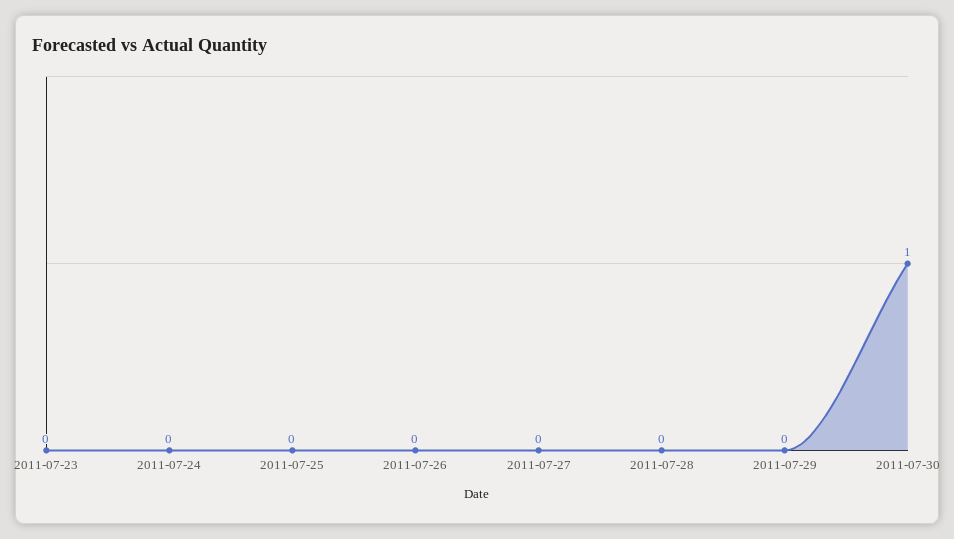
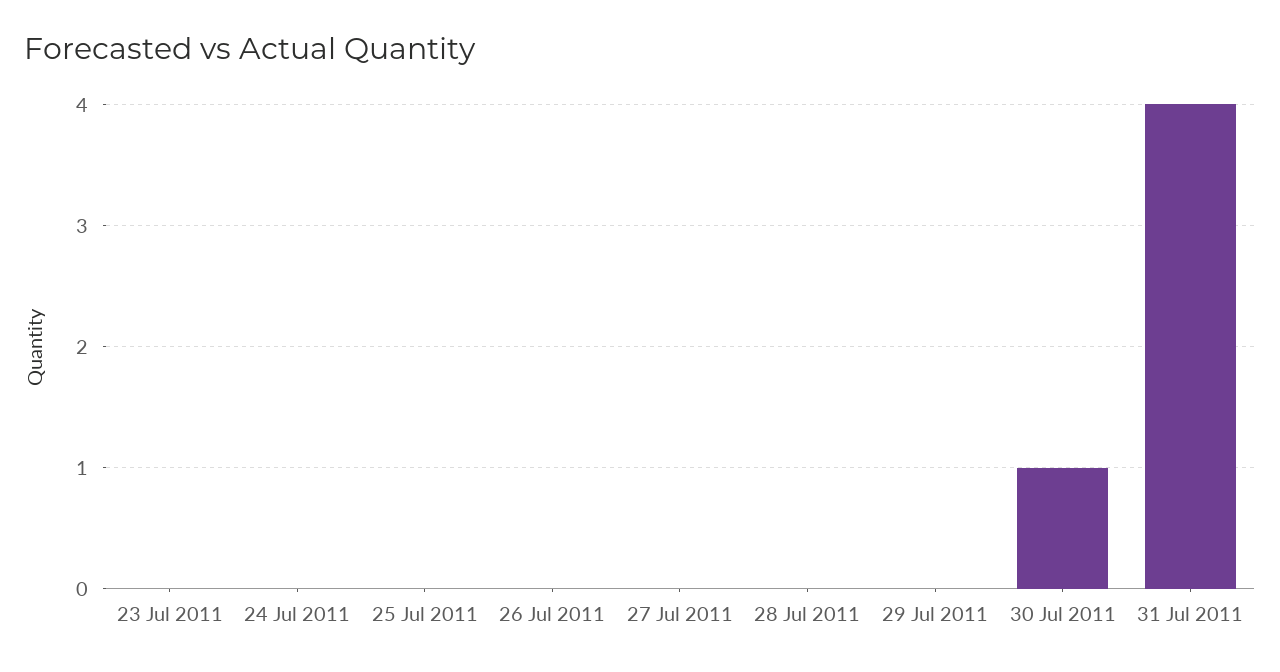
31 Jul 2011: none -> 4

